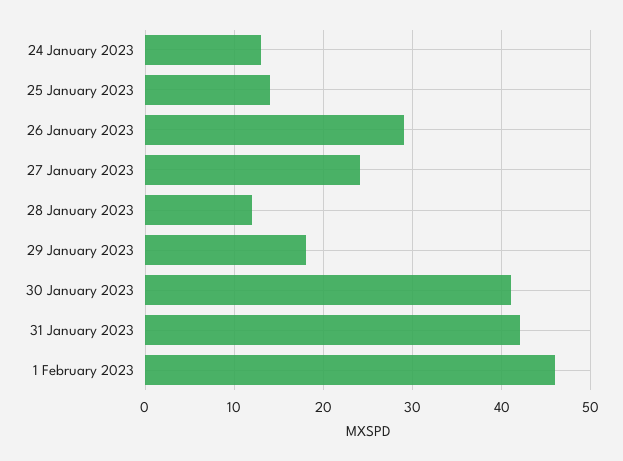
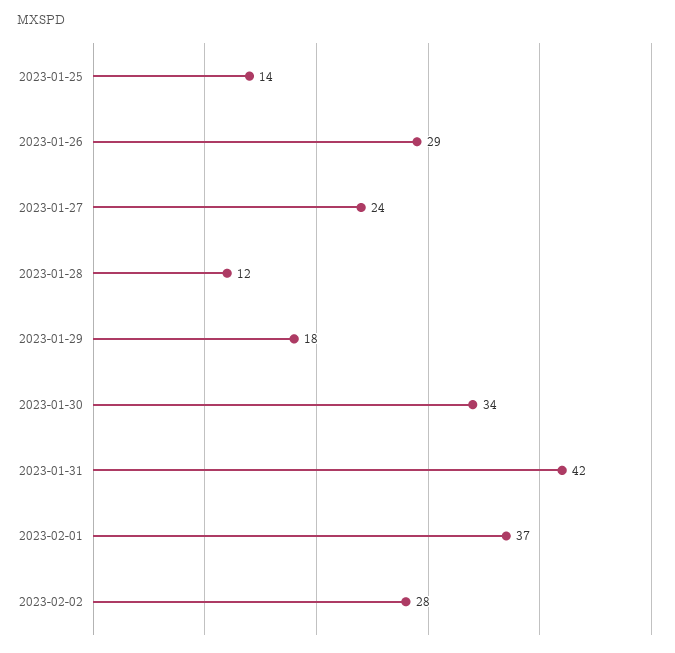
24 January 2023: 13 -> none
30 January 2023: 41 -> 34
1 February 2023: 46 -> 37
2023-02-02: none -> 28

